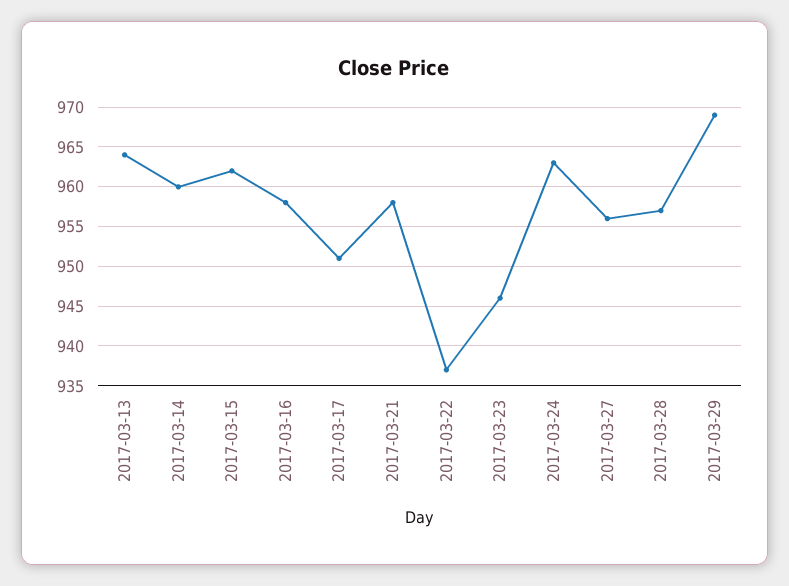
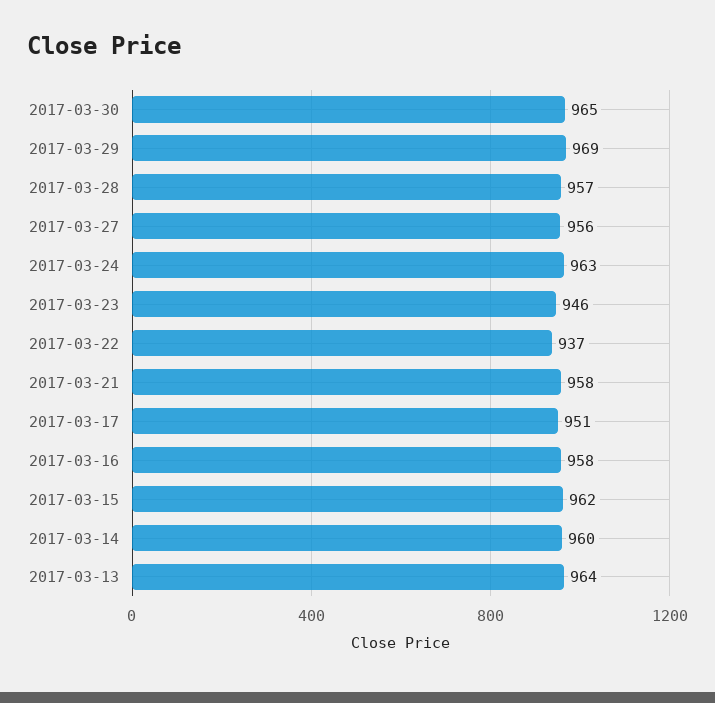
2017-03-30: none -> 965

